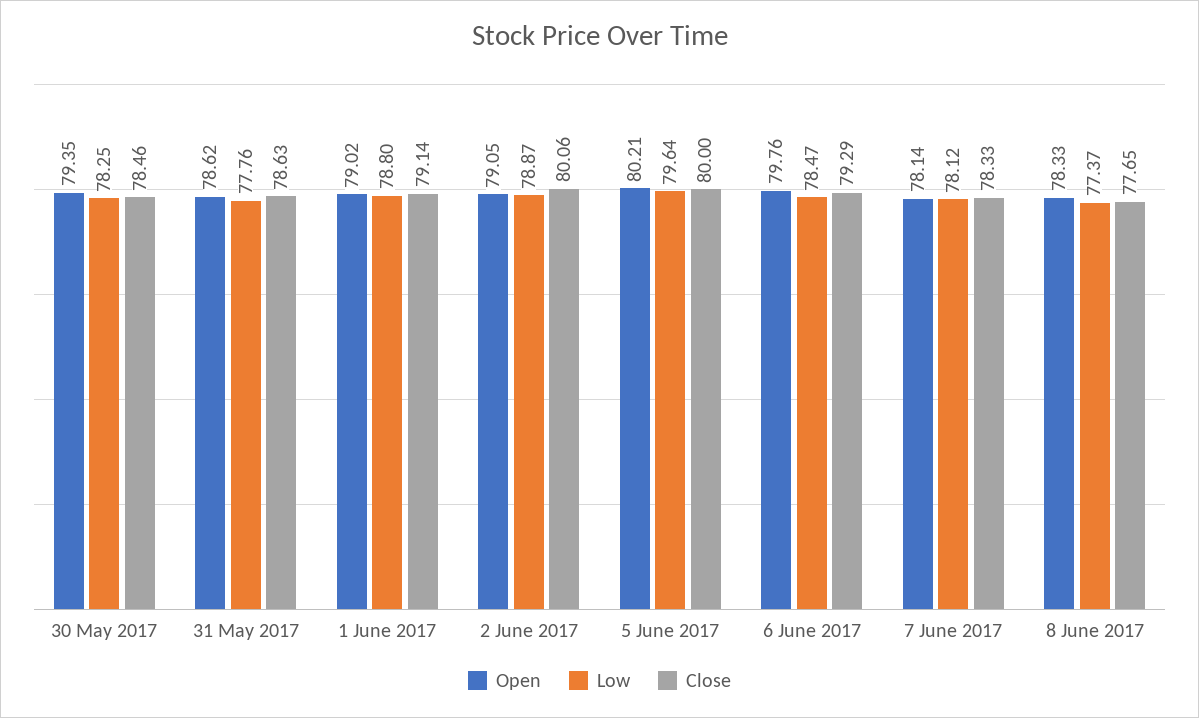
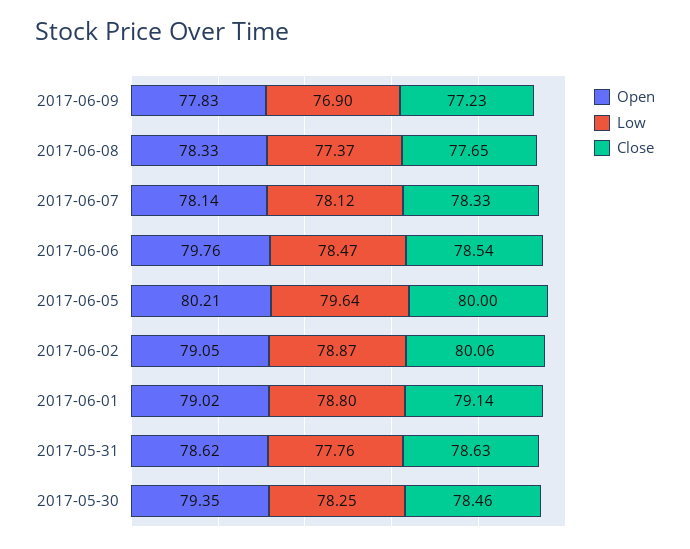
Close, 6 June 2017: 79.29 -> 78.54
Open, 2017-06-09: none -> 77.83
Low, 2017-06-09: none -> 76.9
Close, 2017-06-09: none -> 77.23

